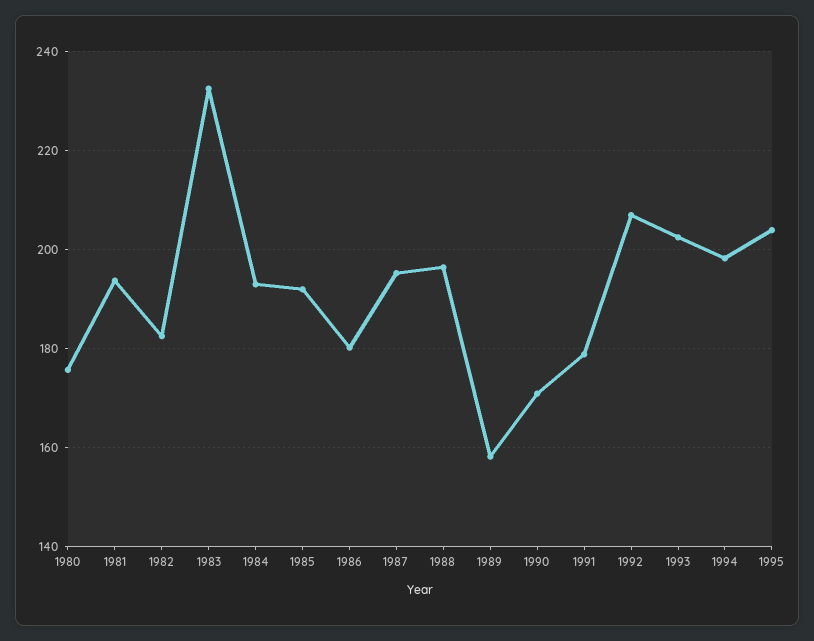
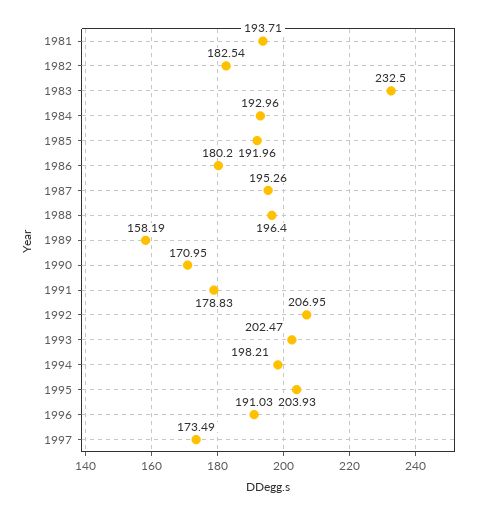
1980: 176 -> none
1996: none -> 191.03
1997: none -> 173.49

